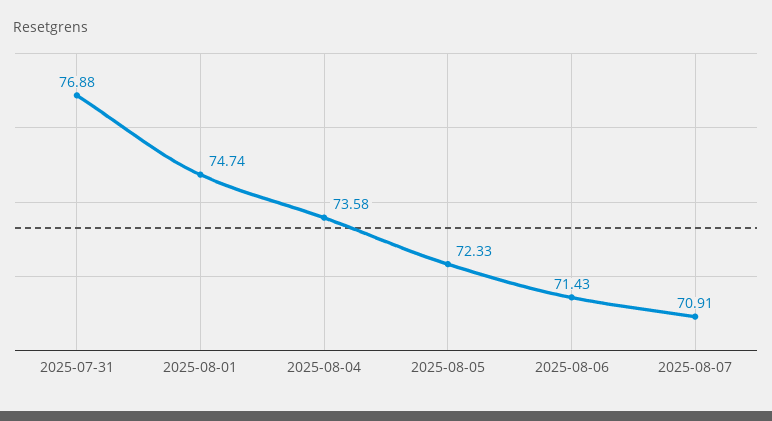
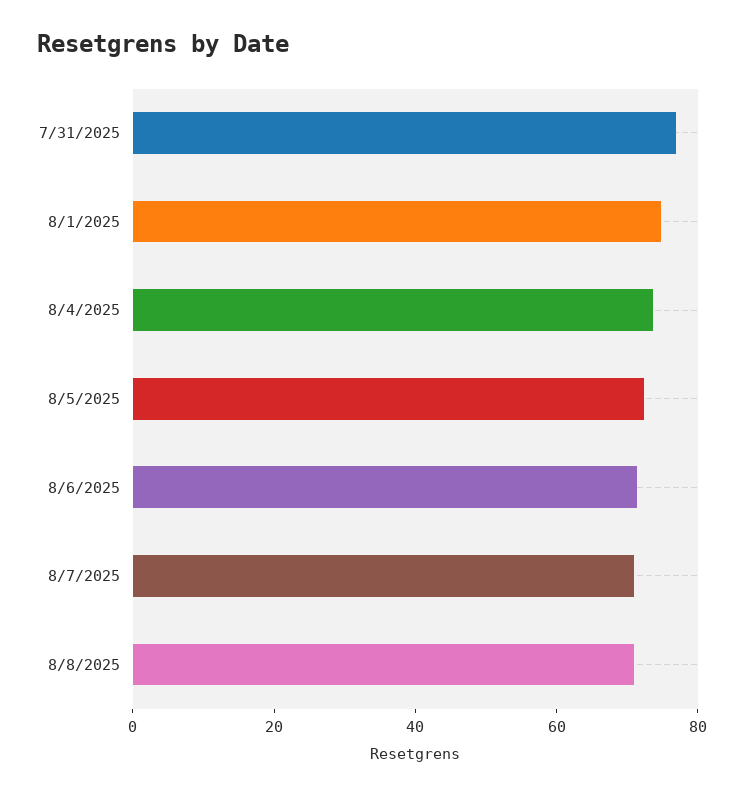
8/8/2025: none -> 70

